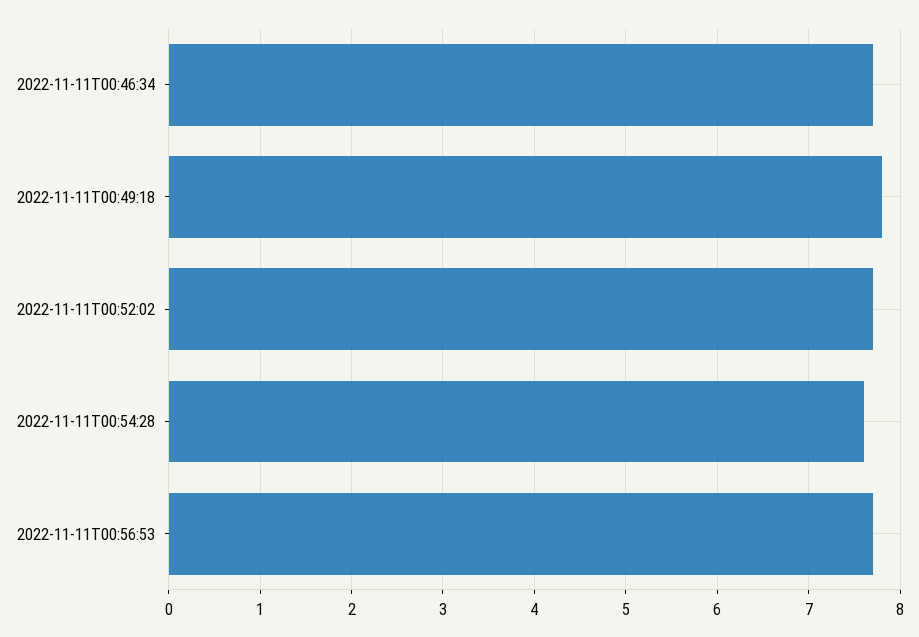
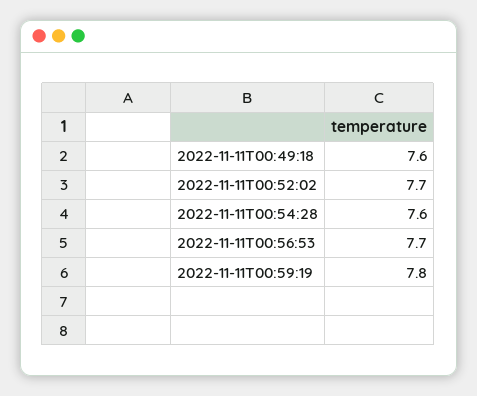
2022-11-11T00:46:34: 7.7 -> none
2022-11-11T00:49:18: 7.8 -> 7.6
2022-11-11T00:59:19: none -> 7.8

